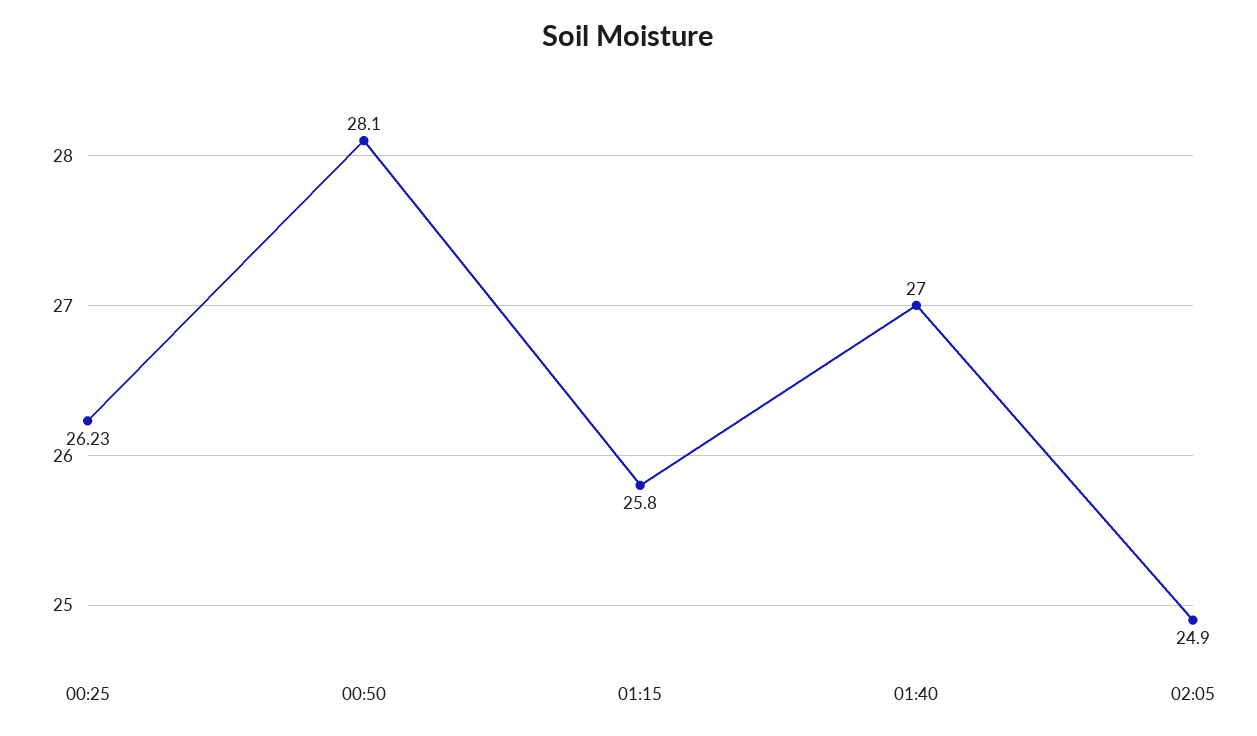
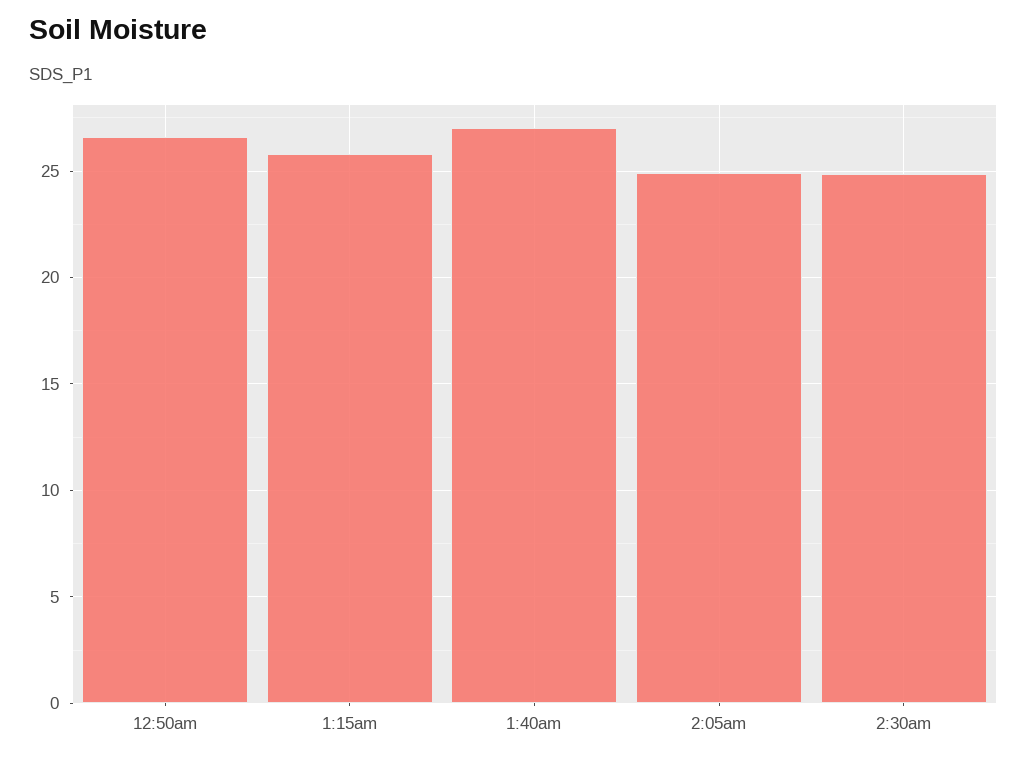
00:25: 26.23 -> none
00:50: 28.1 -> 26.5
2:30am: none -> 25

